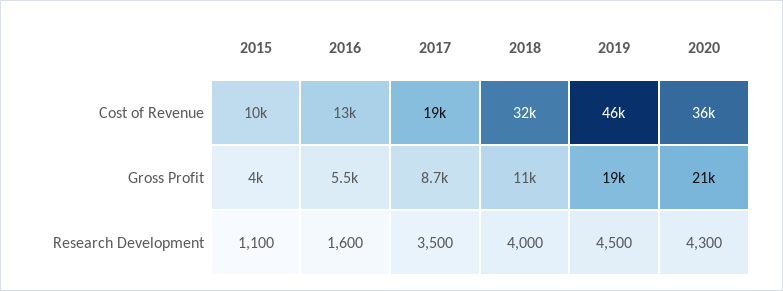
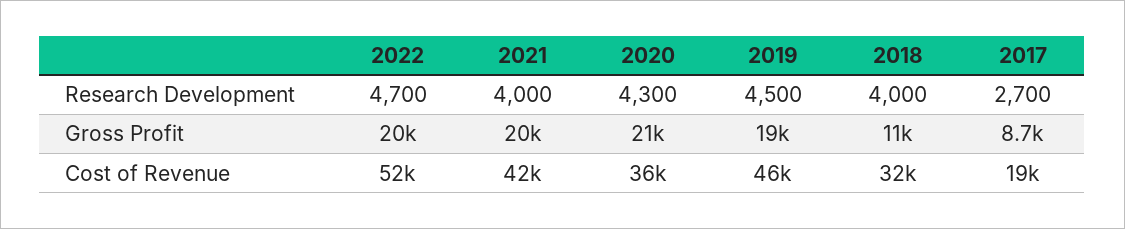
2015, Cost of Revenue: 10000 -> none
2016, Cost of Revenue: 13000 -> none
2015, Gross Profit: 4000 -> none
2016, Gross Profit: 5500 -> none
2015, Research Development: 1100 -> none
2016, Research Development: 1600 -> none
2017, Research Development: 3500 -> 2700
2022, Research Development: none -> 4700
2021, Research Development: none -> 4000
2022, Gross Profit: none -> 20000
2021, Gross Profit: none -> 20000
2022, Cost of Revenue: none -> 52000
2021, Cost of Revenue: none -> 42000

